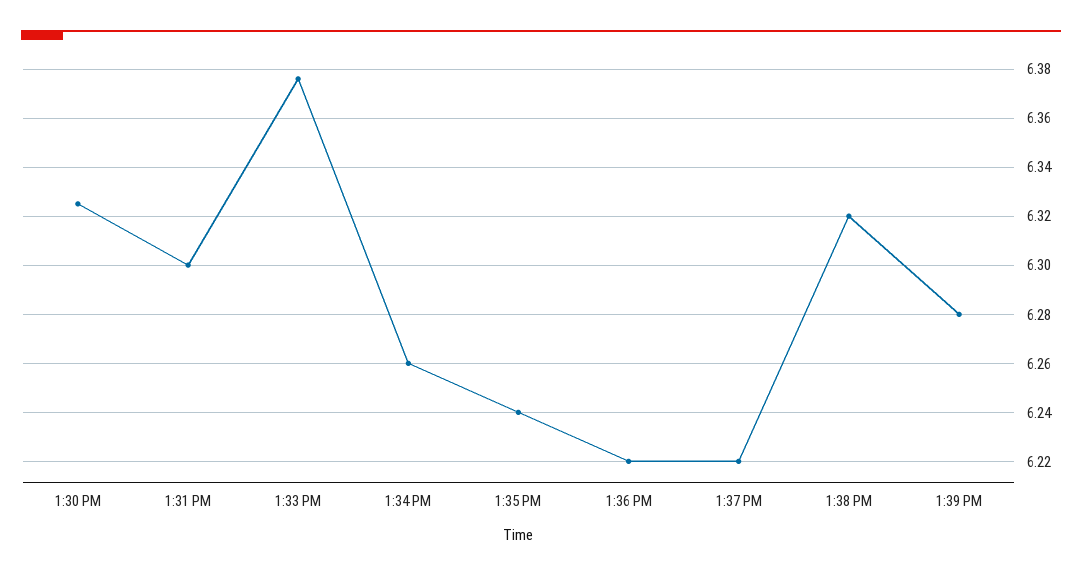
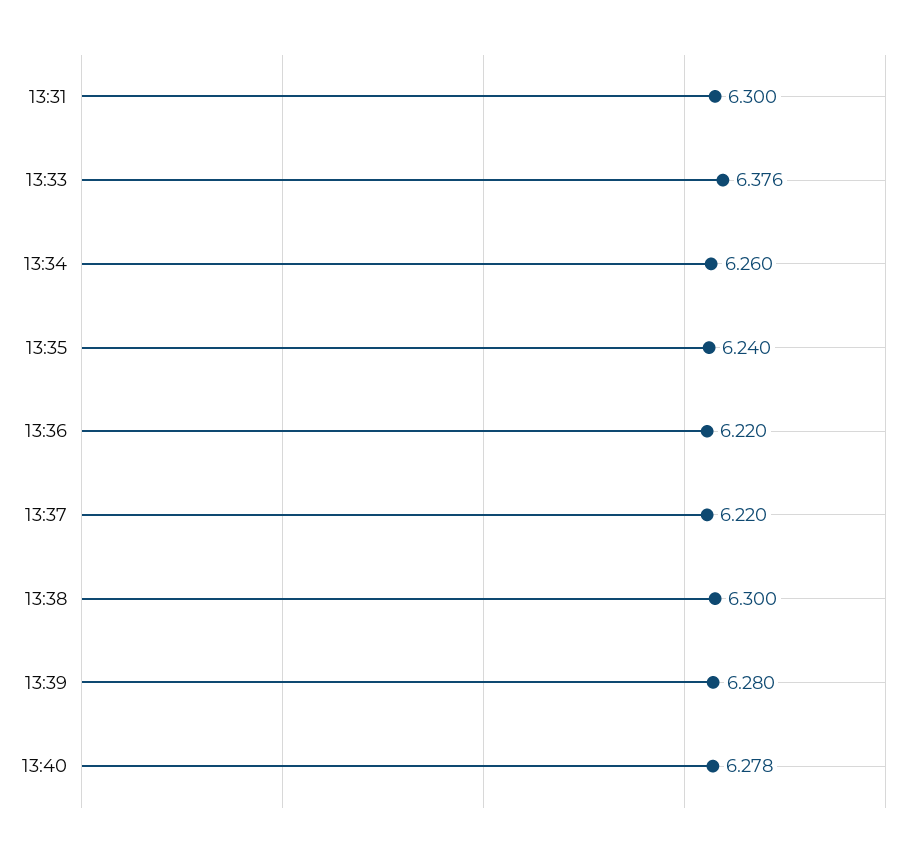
1:30 PM: 6.325 -> none
1:38 PM: 6.32 -> 6.3
13:40: none -> 6.278

